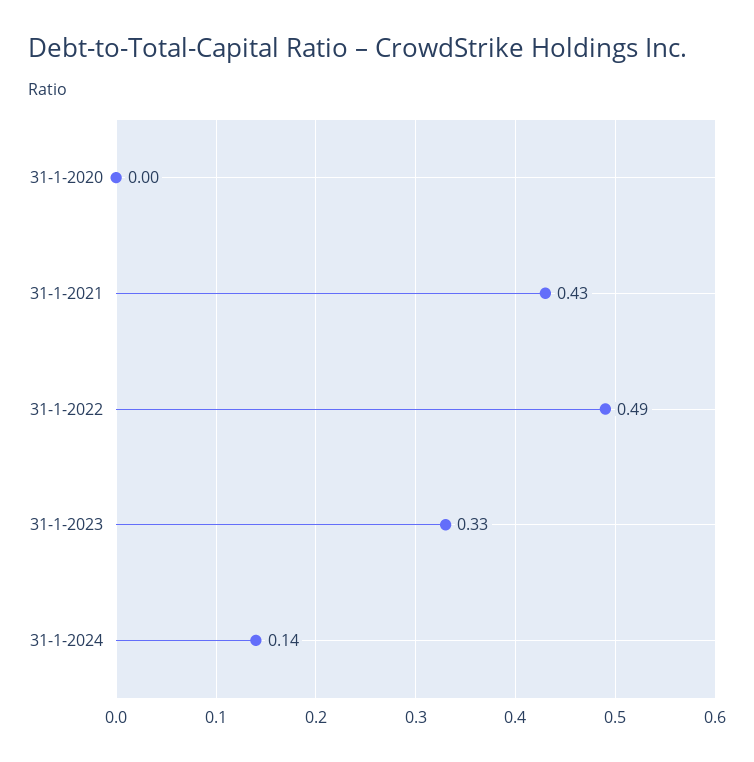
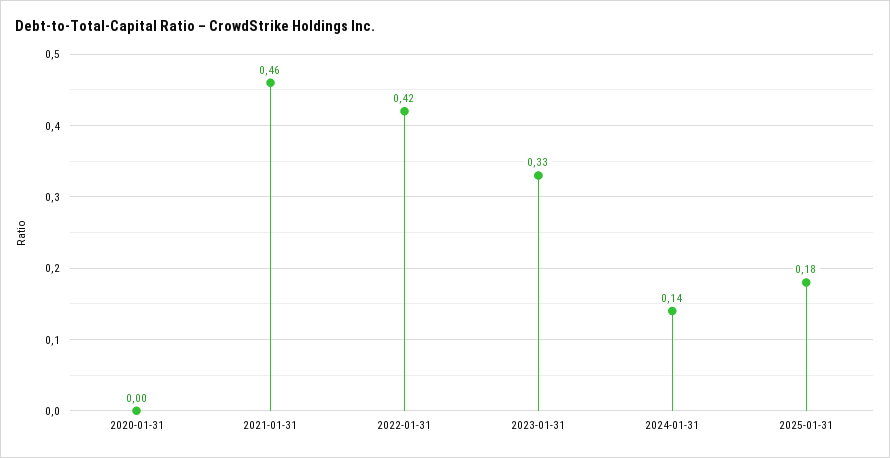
31-1-2021: 0.43 -> 0.46
31-1-2022: 0.49 -> 0.42
2025-01-31: none -> 0.18

